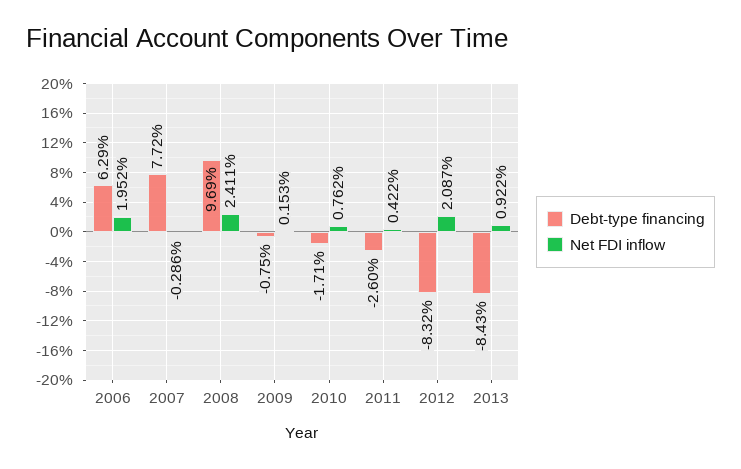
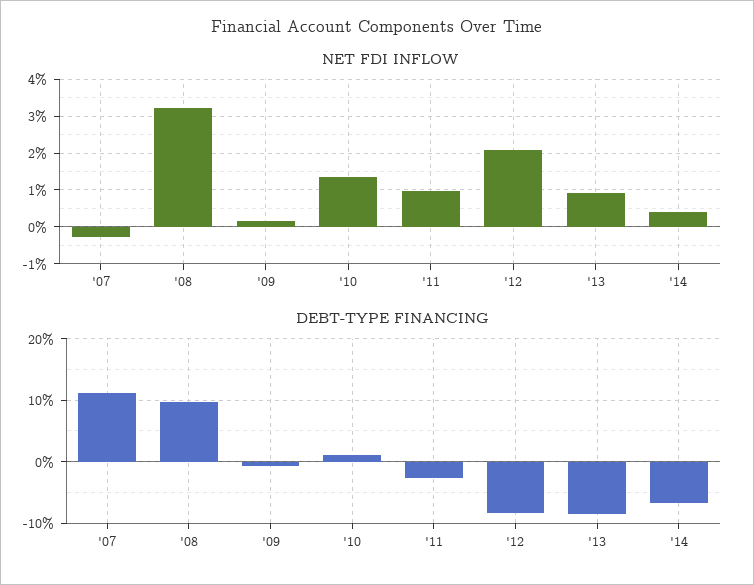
Debt-type financing, 2006: 6.29 -> none
Net FDI inflow, 2006: 1.952 -> none
Debt-type financing, 2007: 7.72 -> 11
Net FDI inflow, 2008: 2.411 -> 3.2
Debt-type financing, 2010: -1.71 -> 1
Net FDI inflow, 2010: 0.762 -> 1.4
Net FDI inflow, 2011: 0.422 -> 1
Net FDI inflow, '14: none -> 0.4
Debt-type financing, '14: none -> -7

